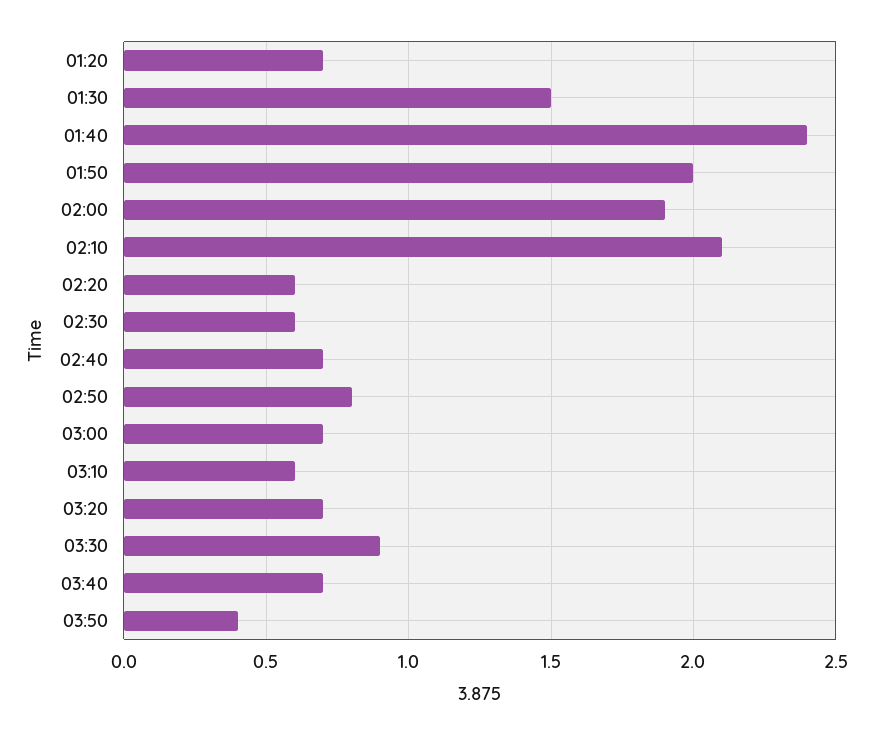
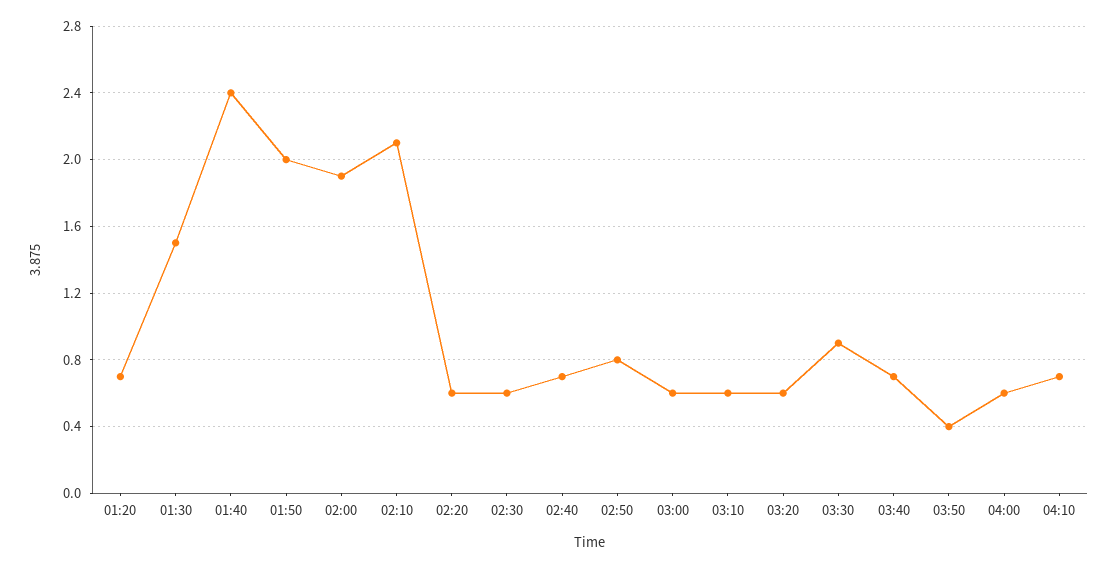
03:00: 0.7 -> 0.6
03:20: 0.7 -> 0.6
04:00: none -> 0.6
04:10: none -> 0.7

